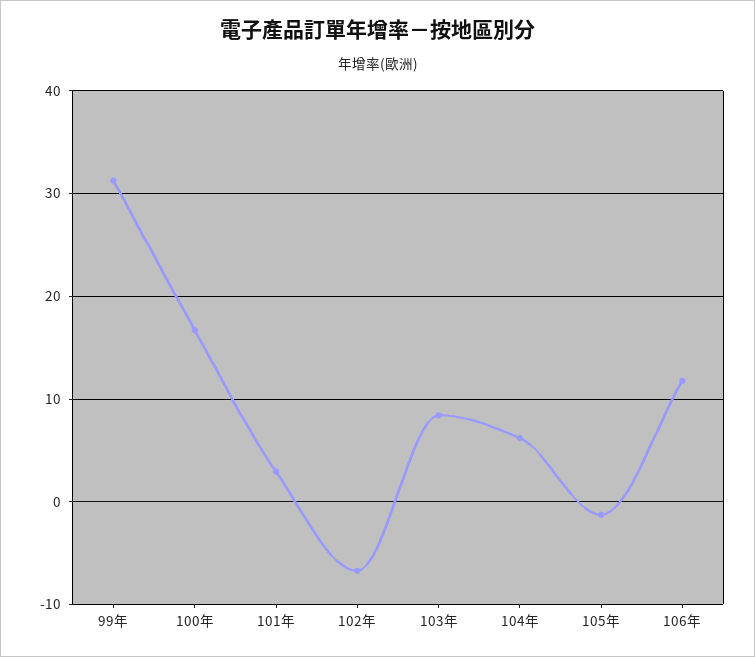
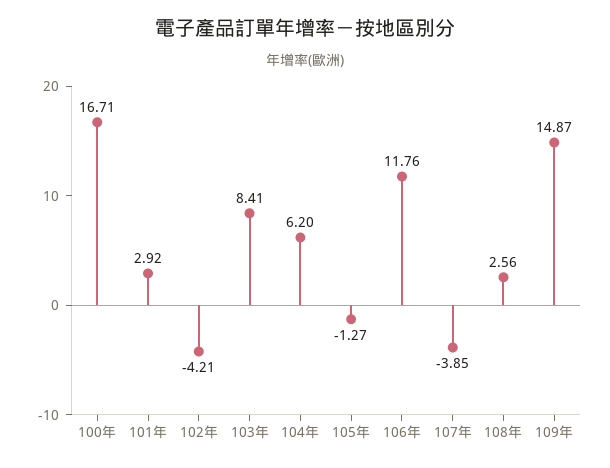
99年: 31 -> none
102年: -7 -> -4.21
107年: none -> -3.85
108年: none -> 2.56
109年: none -> 14.87

